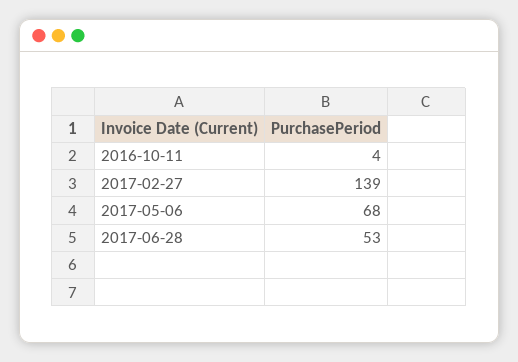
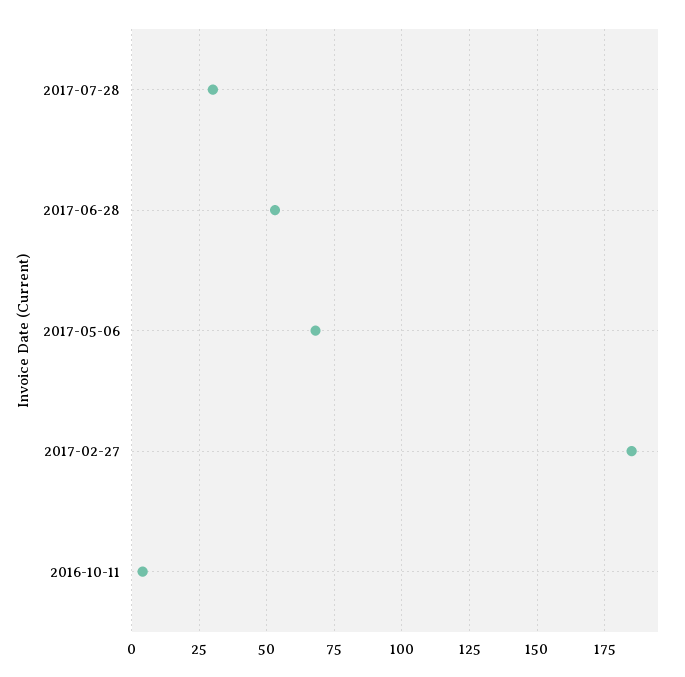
2017-02-27: 139 -> 185
2017-07-28: none -> 30

